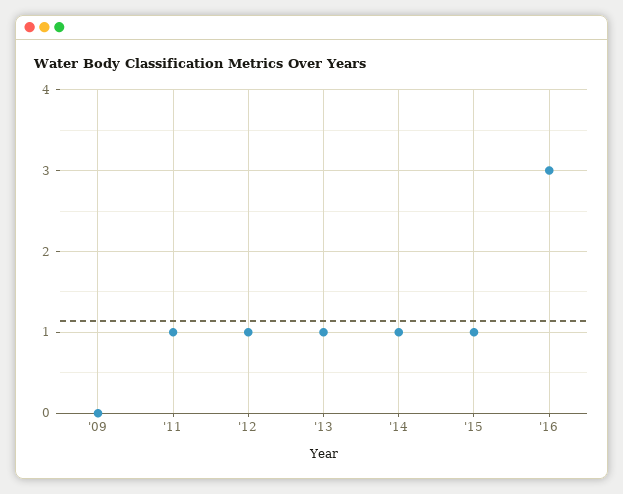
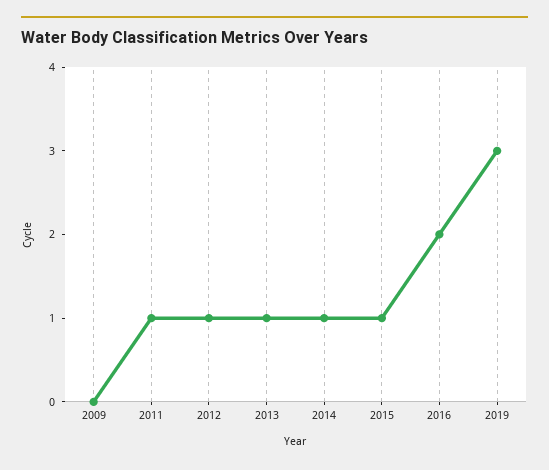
'16: 3 -> 2
2019: none -> 3

